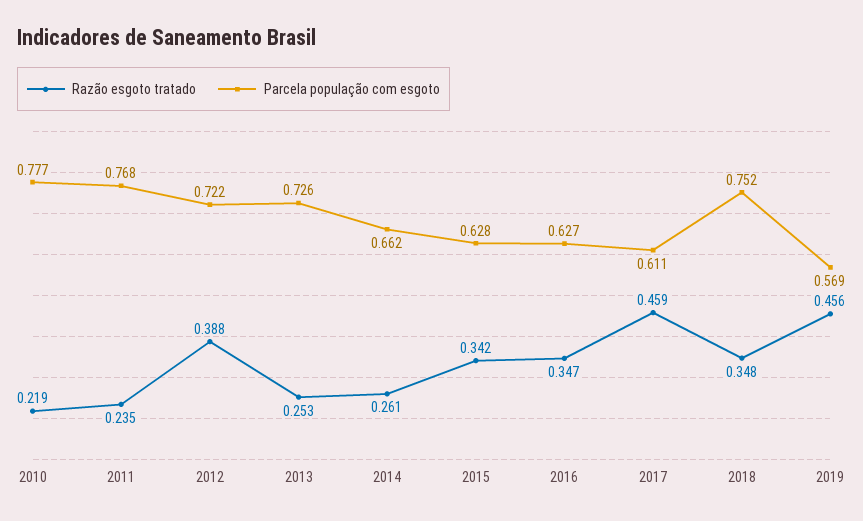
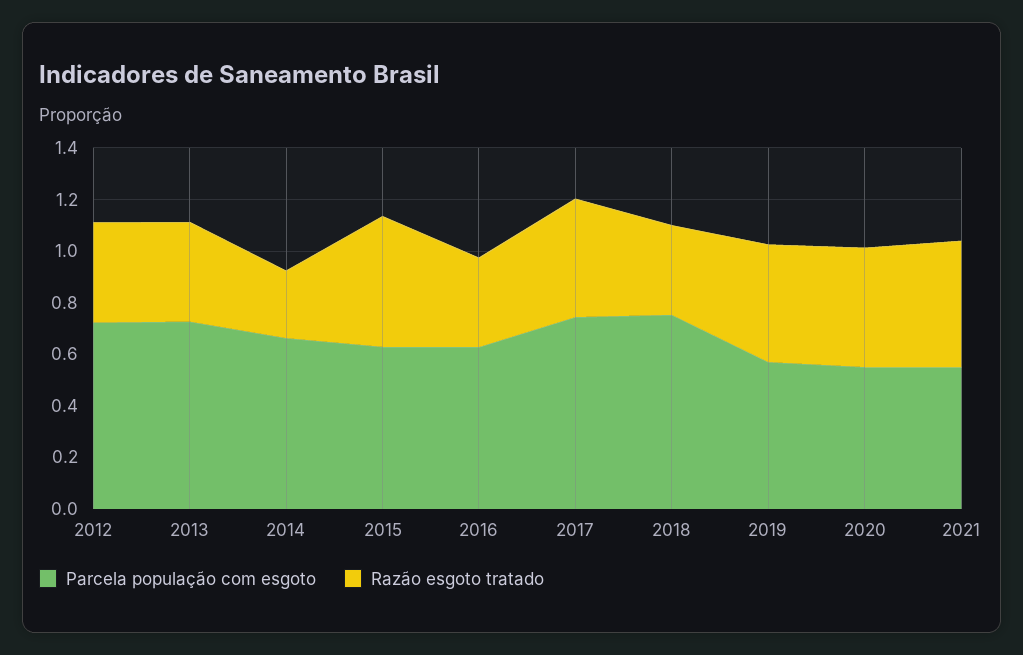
Razão esgoto tratado, 2010: 0.219 -> none
Parcela população com esgoto, 2010: 0.777 -> none
Razão esgoto tratado, 2011: 0.235 -> none
Parcela população com esgoto, 2011: 0.768 -> none
Razão esgoto tratado, 2013: 0.253 -> 0.4
Razão esgoto tratado, 2015: 0.342 -> 0.5
Parcela população com esgoto, 2017: 0.611 -> 0.75
Parcela população com esgoto, 2020: none -> 0.55
Razão esgoto tratado, 2020: none -> 0.45
Parcela população com esgoto, 2021: none -> 0.55
Razão esgoto tratado, 2021: none -> 0.5

